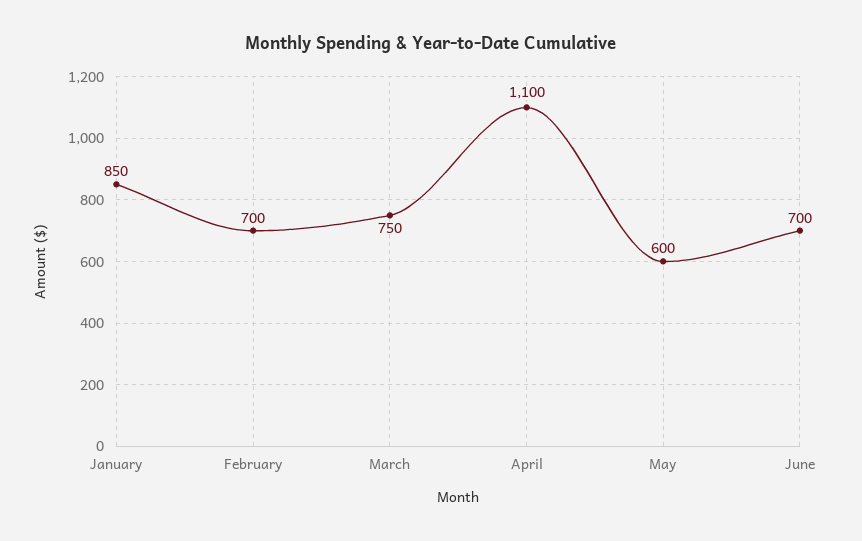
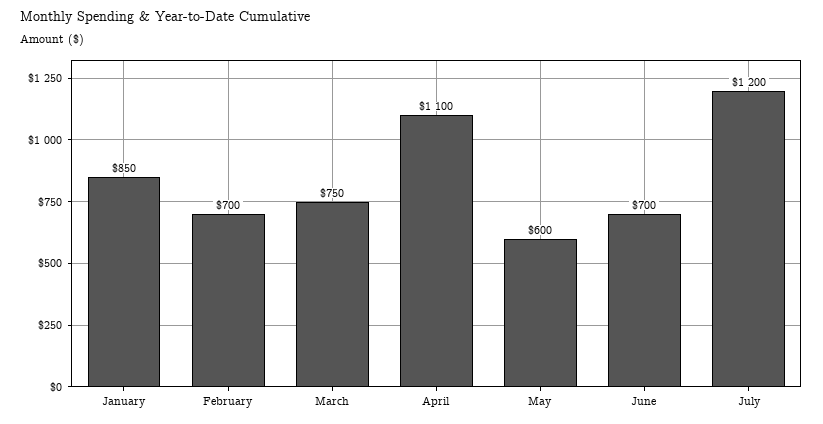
July: none -> 1200

